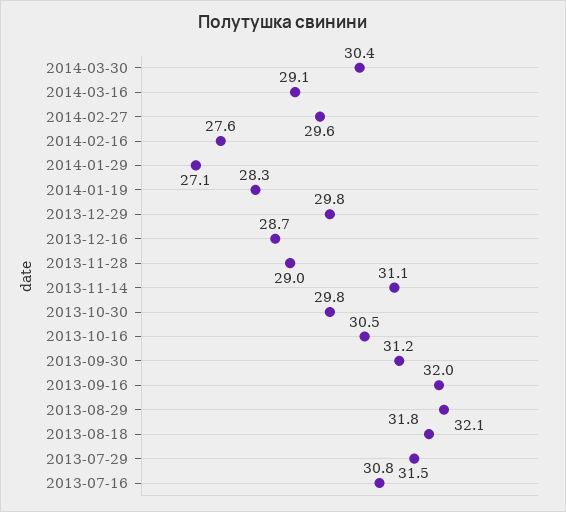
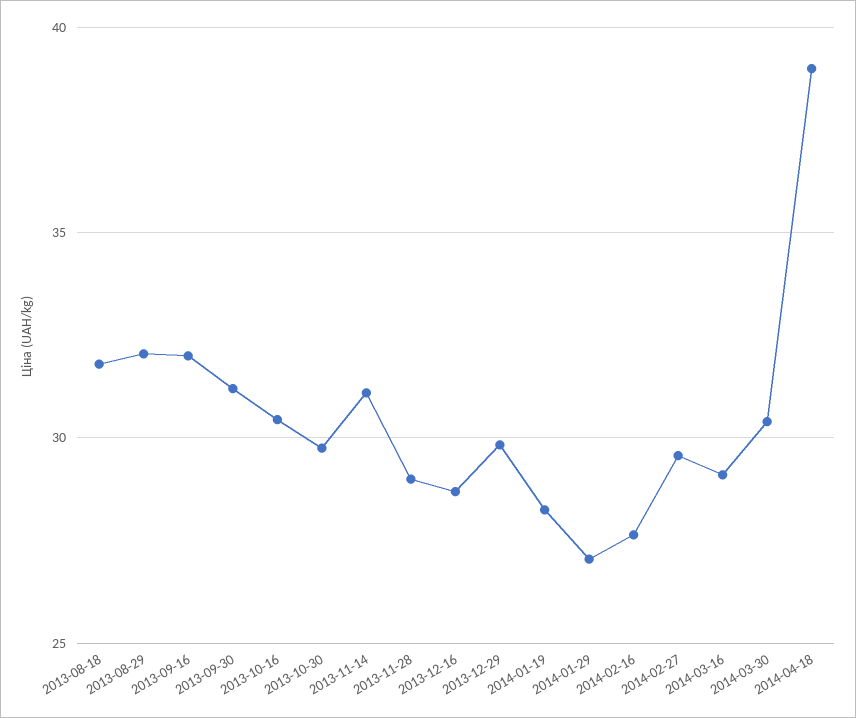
2013-07-29: 31.5 -> none
2013-07-16: 30.8 -> none
2014-04-18: none -> 39

